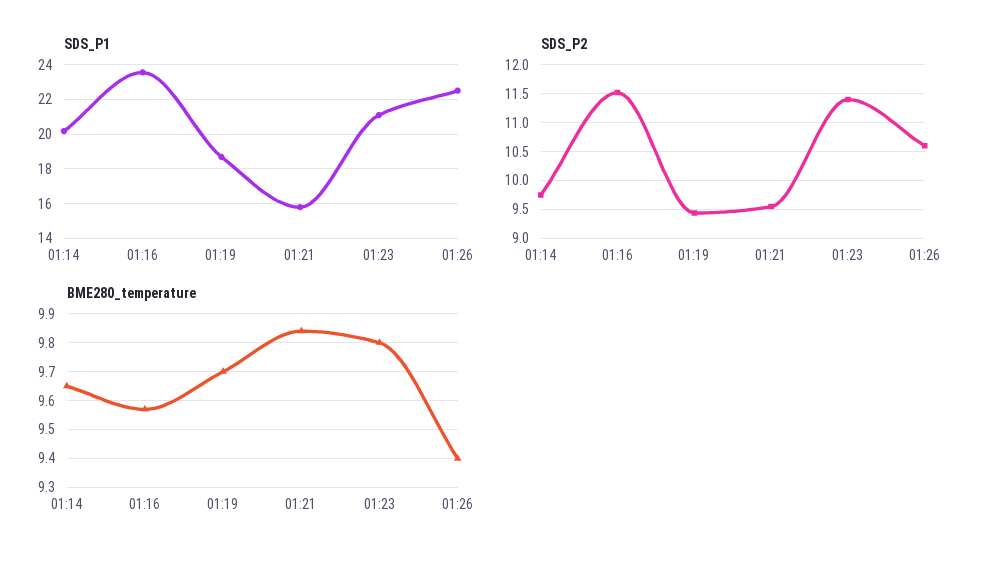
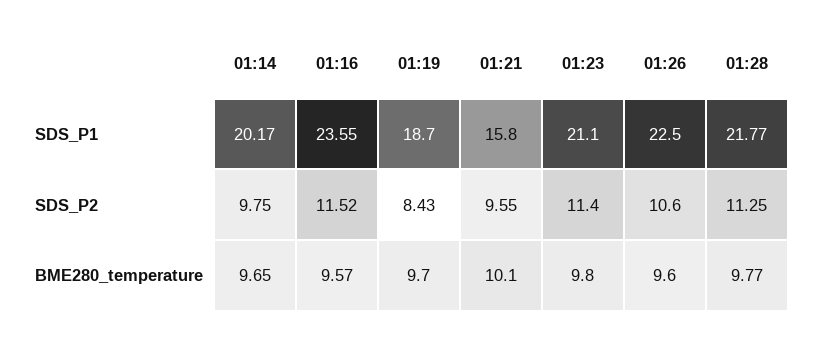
SDS_P2, 01:19: 9.5 -> 8.43
BME280_temperature, 01:21: 9.85 -> 10.1
BME280_temperature, 01:26: 9.4 -> 9.6
SDS_P1, 01:28: none -> 21.77
SDS_P2, 01:28: none -> 11.25
BME280_temperature, 01:28: none -> 9.77

